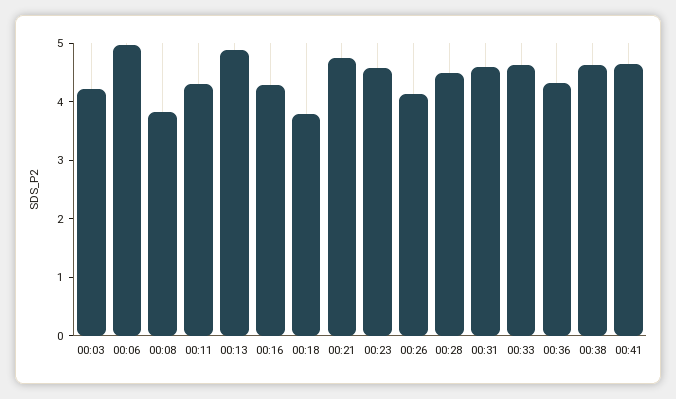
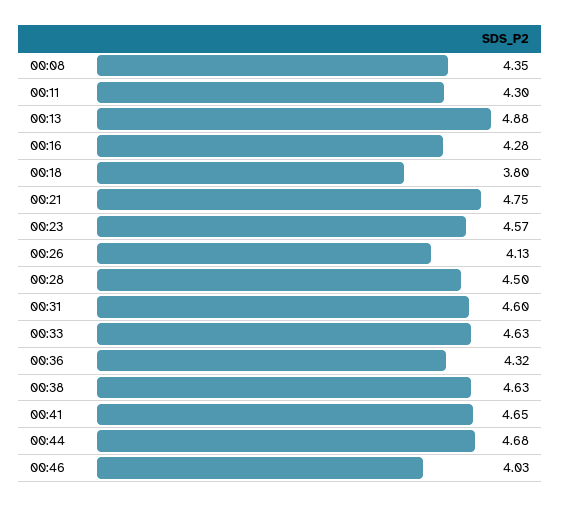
00:03: 4.2 -> none
00:06: 5 -> none
00:08: 3.8 -> 4.35
00:44: none -> 4.68
00:46: none -> 4.03

